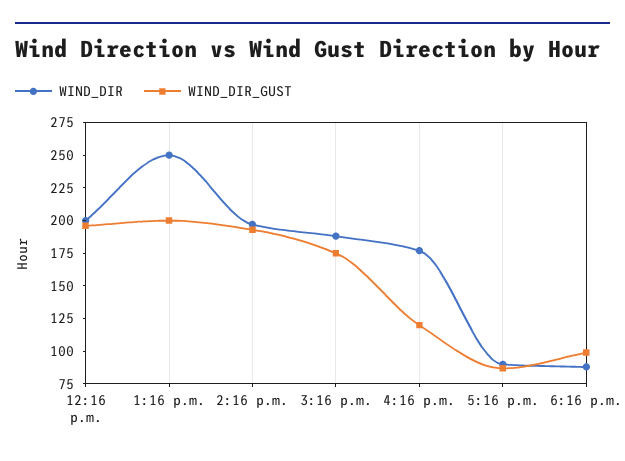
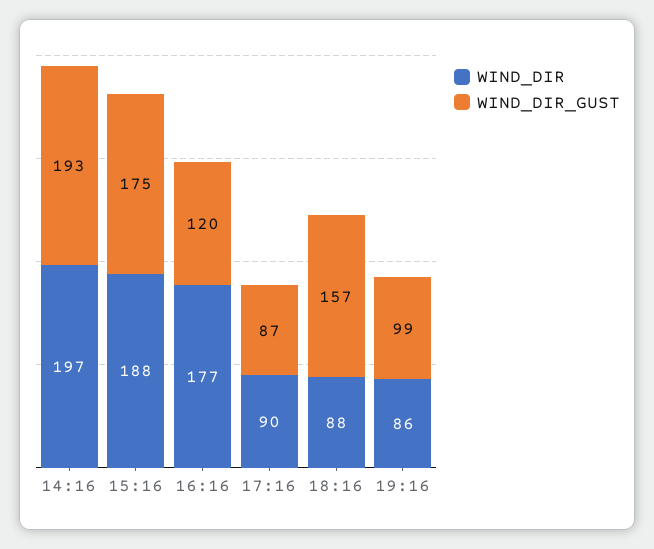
WIND_DIR, 12:16 p.m.: 200 -> none
WIND_DIR_GUST, 12:16 p.m.: 200 -> none
WIND_DIR, 1:16 p.m.: 250 -> none
WIND_DIR_GUST, 1:16 p.m.: 200 -> none
WIND_DIR_GUST, 6:16 p.m.: 100 -> 157
WIND_DIR, 19:16: none -> 86
WIND_DIR_GUST, 19:16: none -> 99

